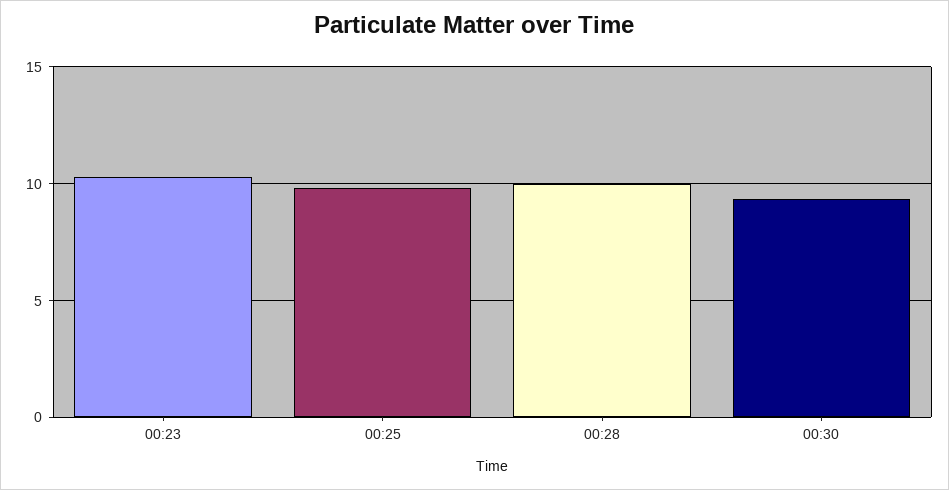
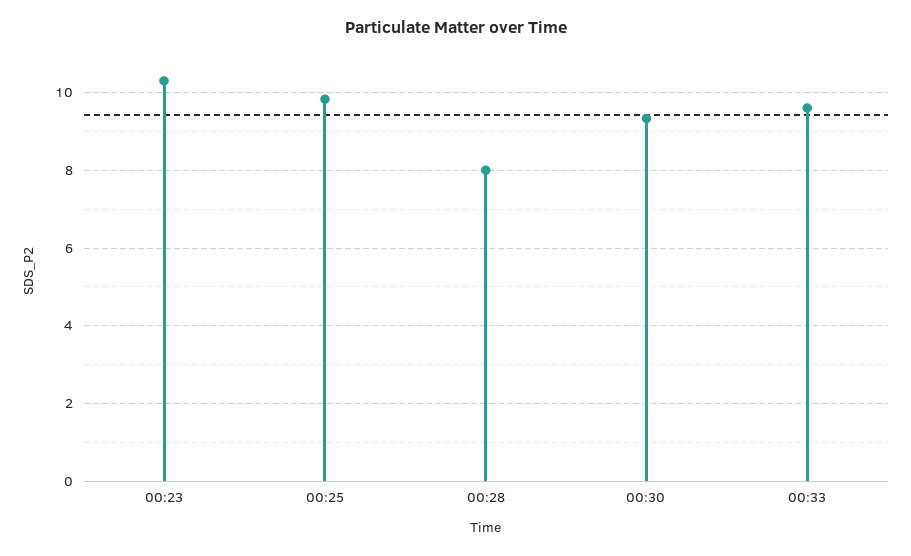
00:28: 10 -> 8
00:33: none -> 9.6

